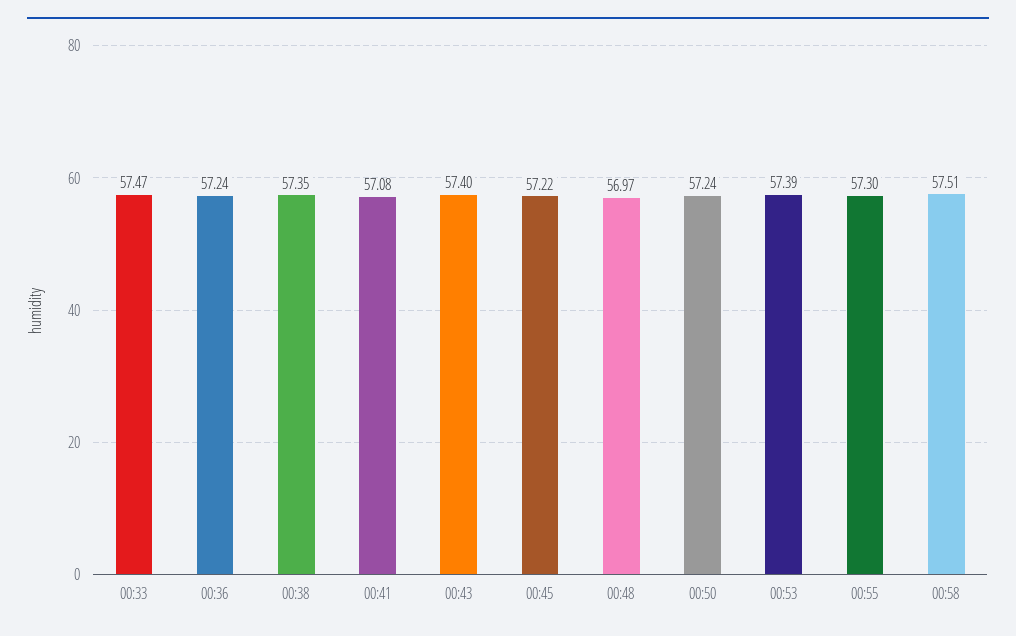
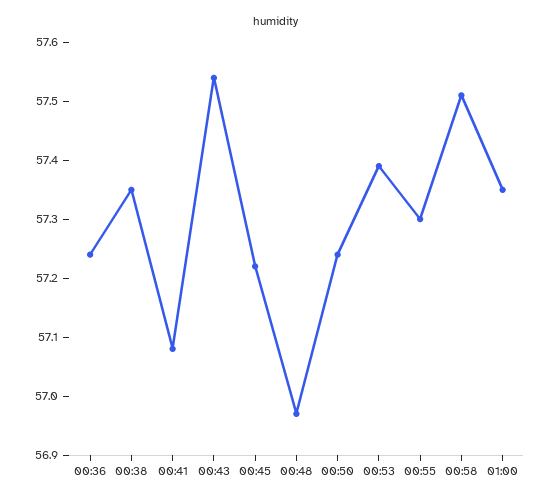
00:33: 57.47 -> none
00:43: 57.4 -> 57.55
01:00: none -> 57.35

